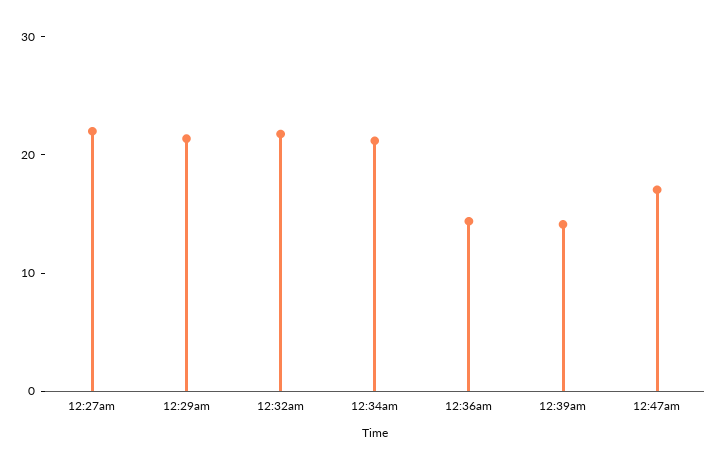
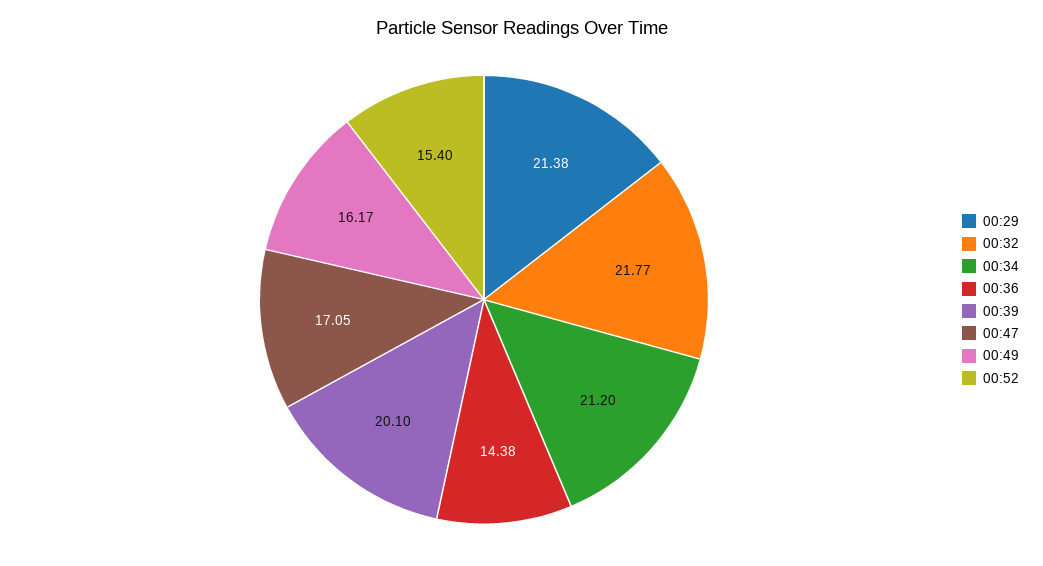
12:27am: 22 -> none
12:39am: 14 -> 20.1
00:49: none -> 16.17
00:52: none -> 15.4

